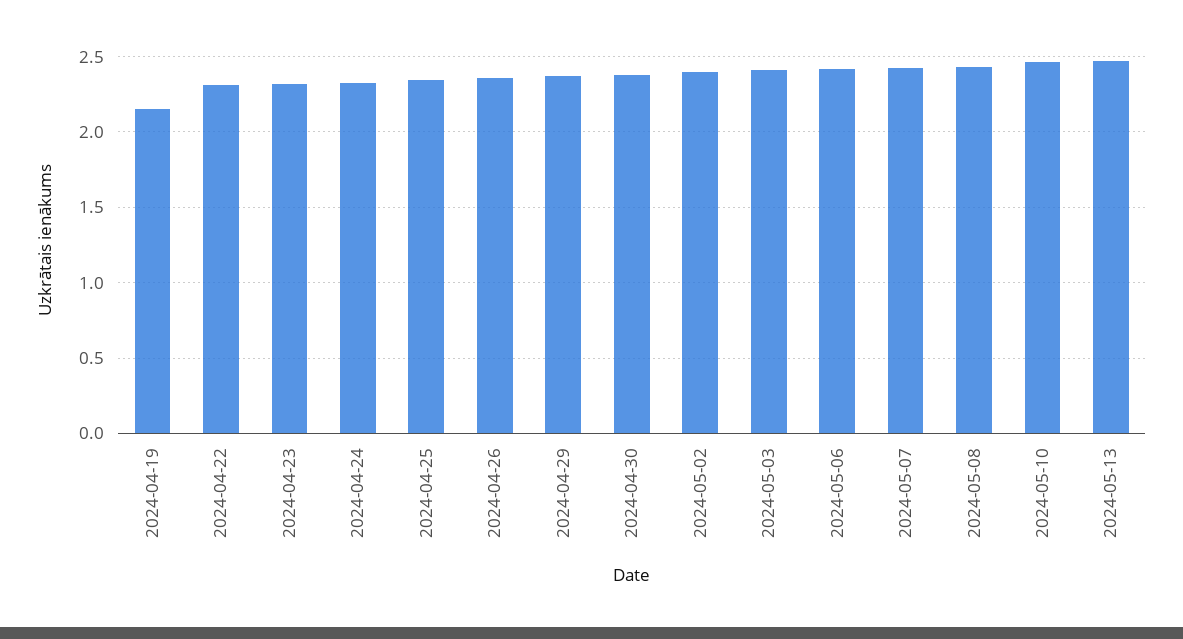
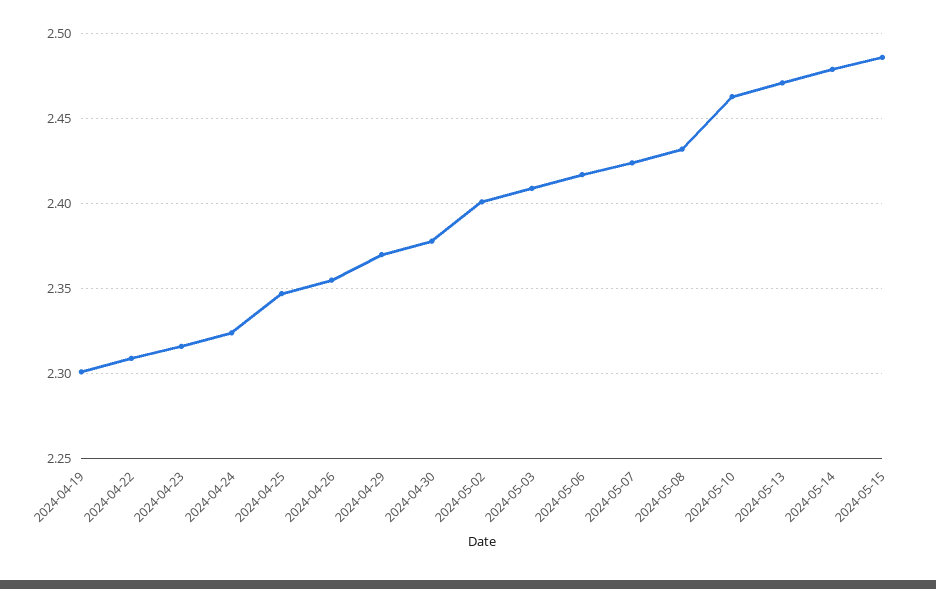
2024-04-19: 2.15 -> 2.3
2024-05-14: none -> 2.48
2024-05-15: none -> 2.485

